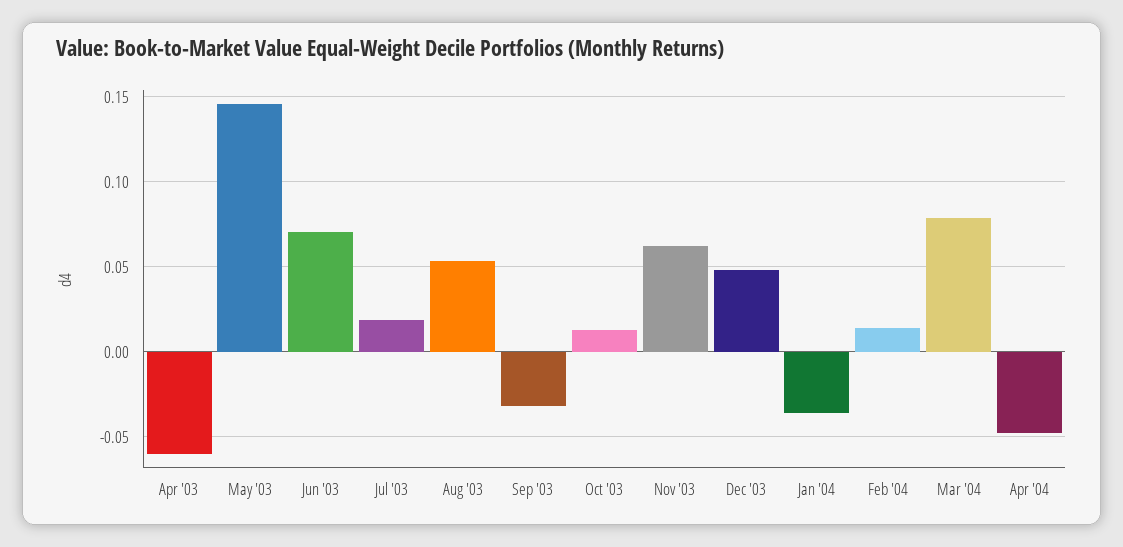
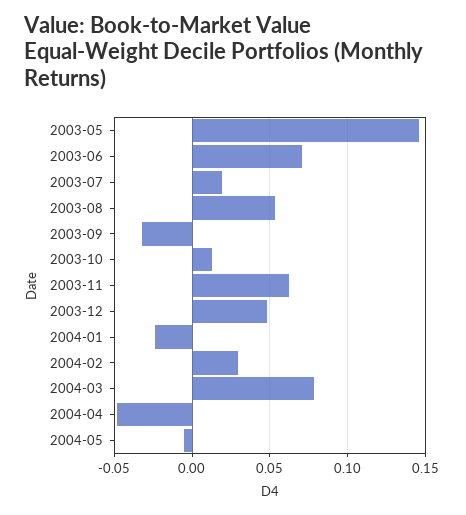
Apr '03: -0.06 -> none
Jan '04: -0.035 -> -0.025
Feb '04: 0.015 -> 0.03
2004-05: none -> -0.005

